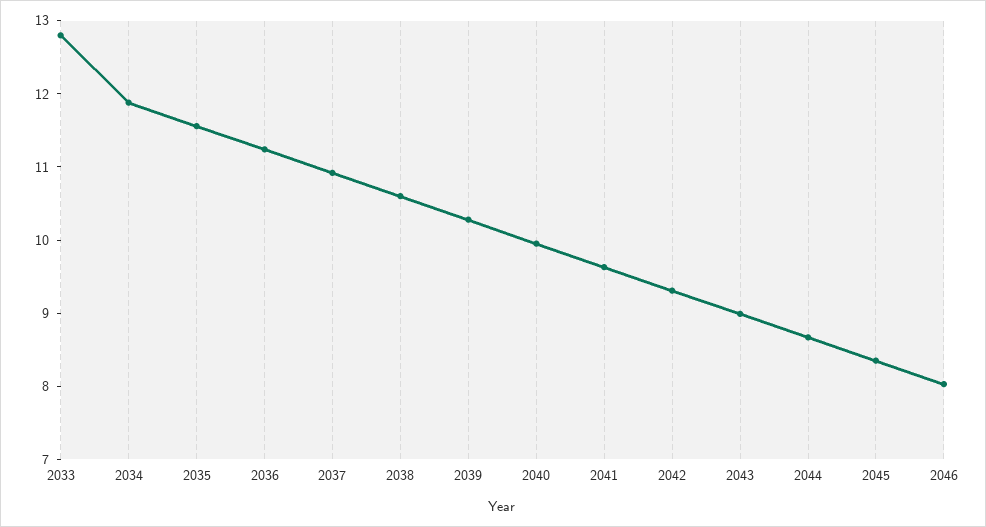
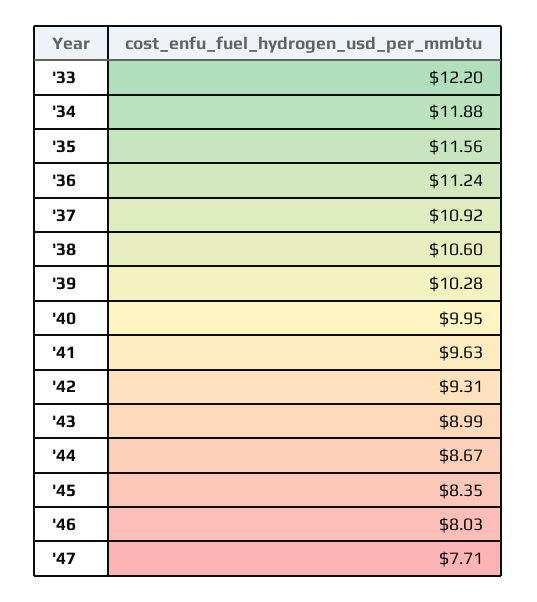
2033: 12.8 -> 12.2
'47: none -> 7.71

